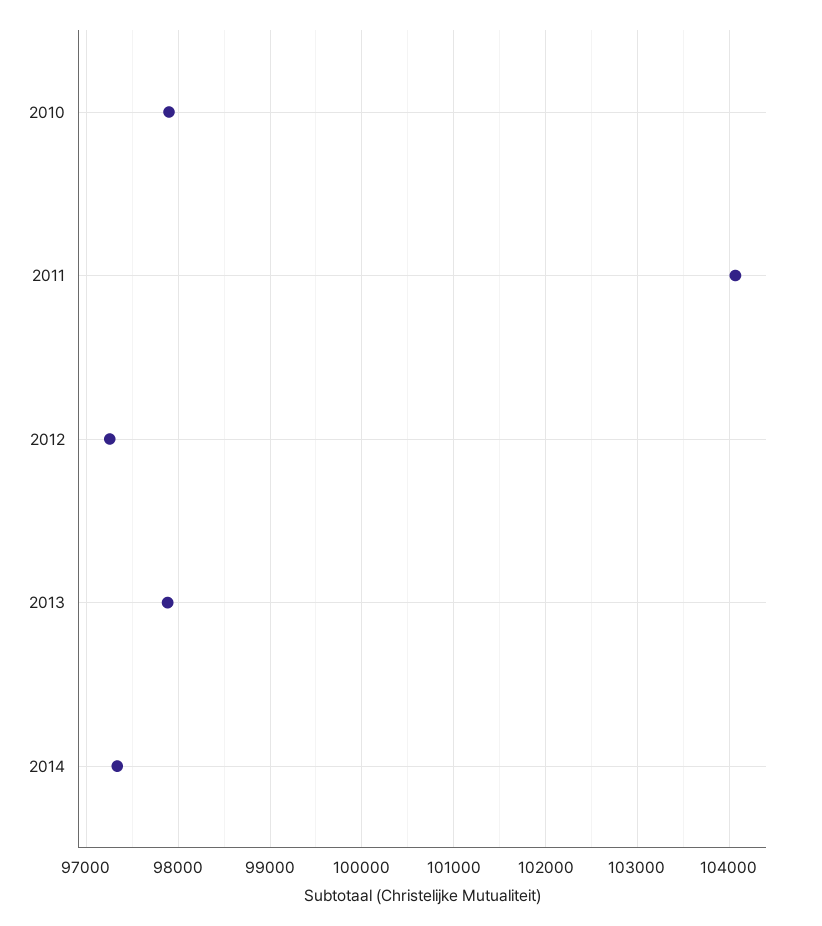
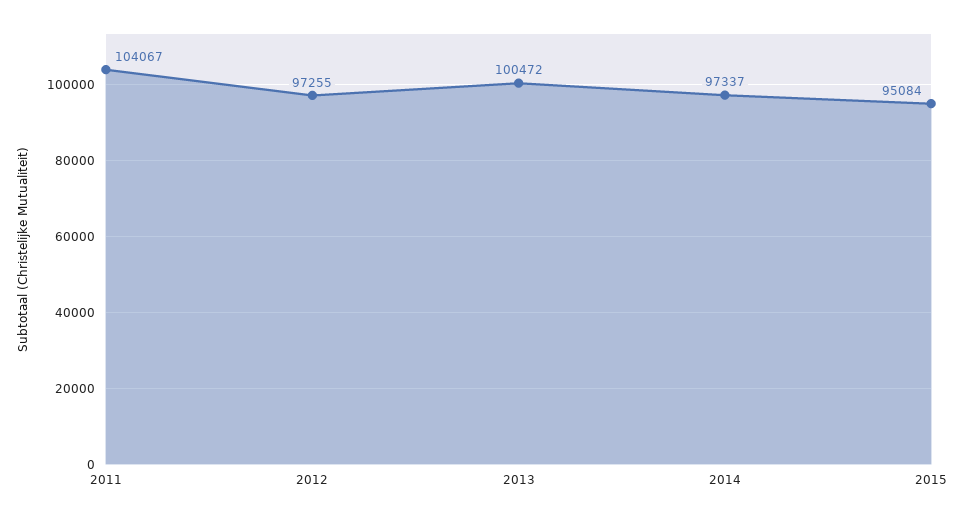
2010: 97900 -> none
2013: 97900 -> 100472
2015: none -> 95084

